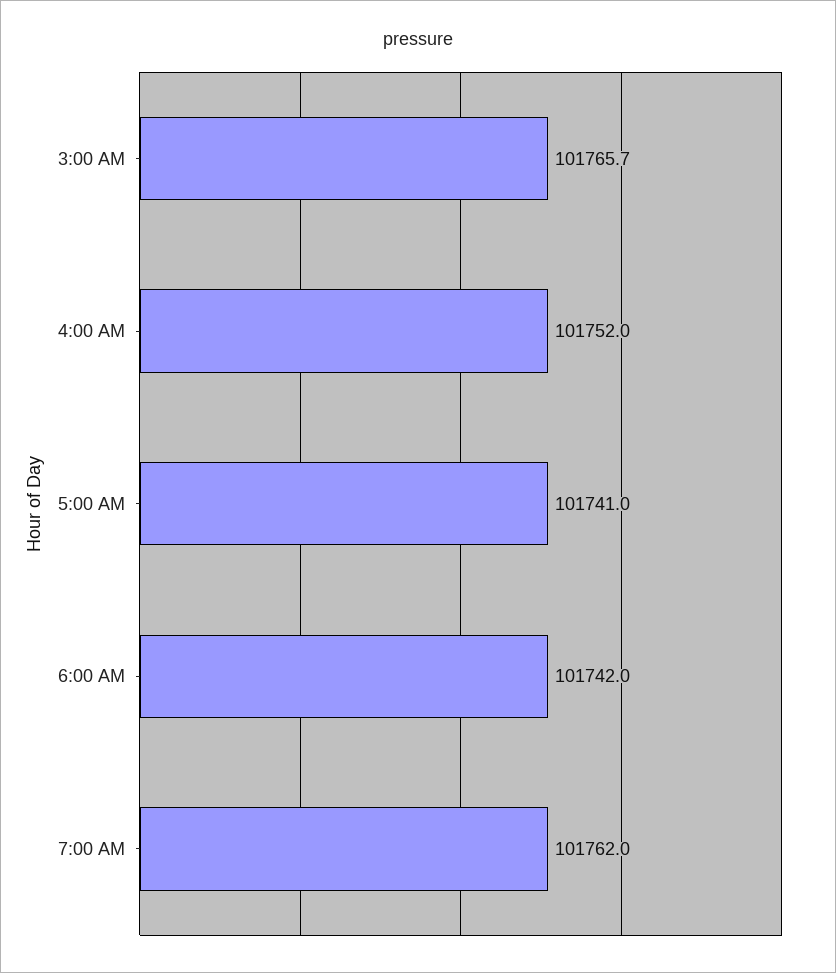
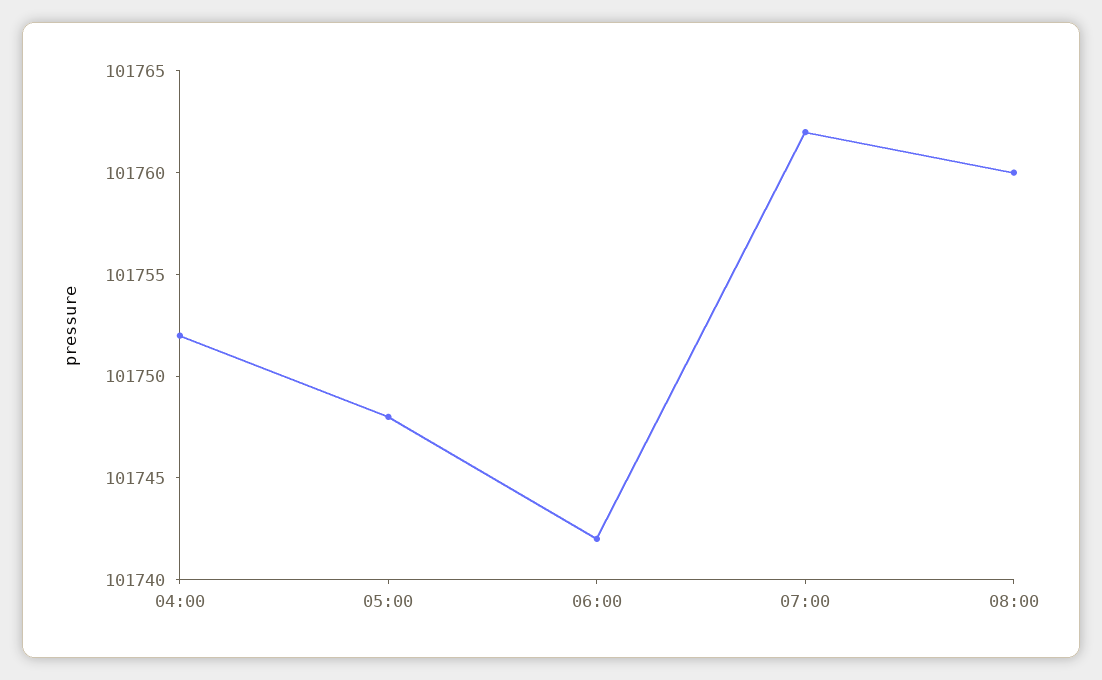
3:00 AM: 101765.7 -> none
5:00 AM: 101741 -> 101748
08:00: none -> 101760

